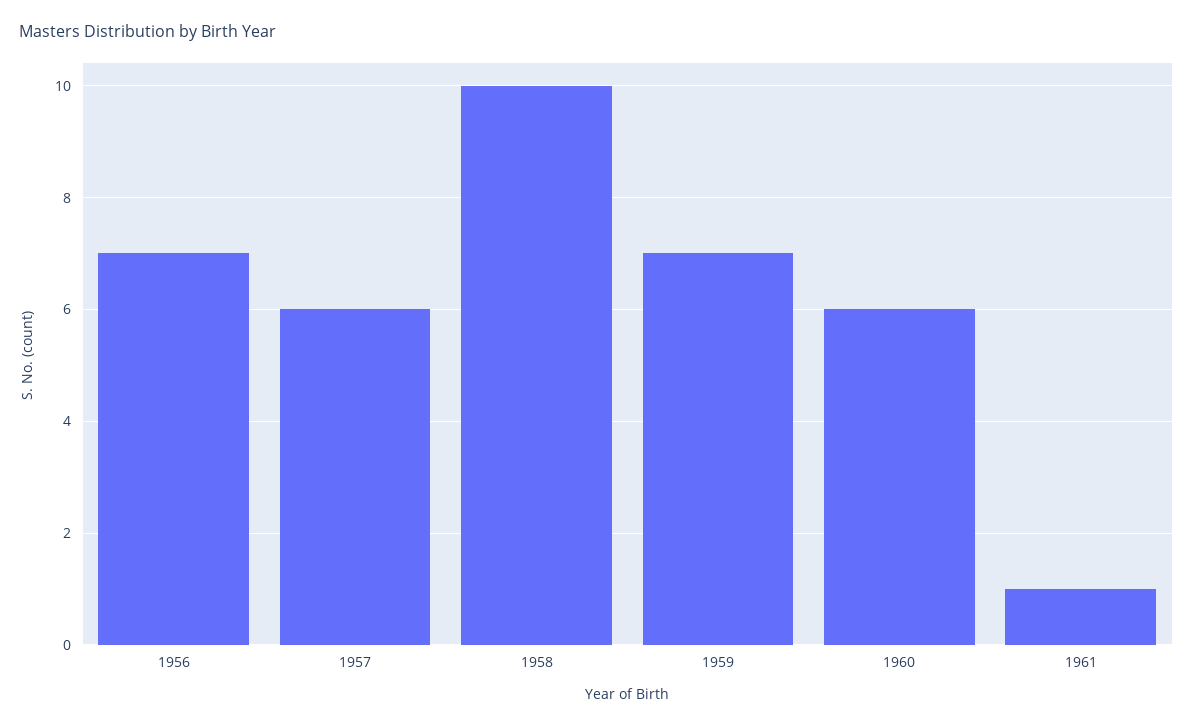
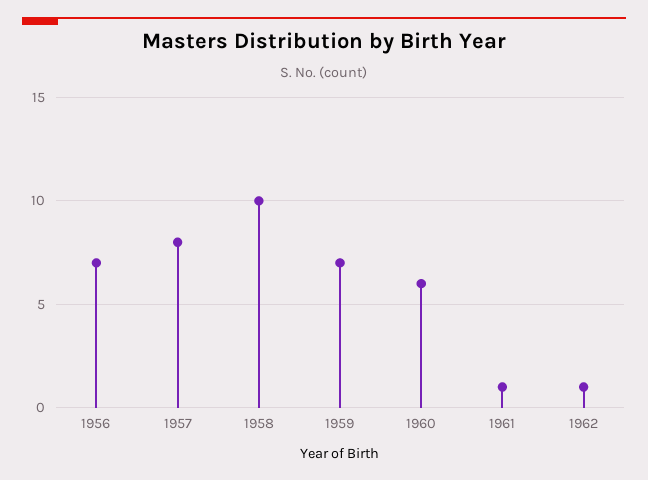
1957: 6 -> 8
1962: none -> 1

